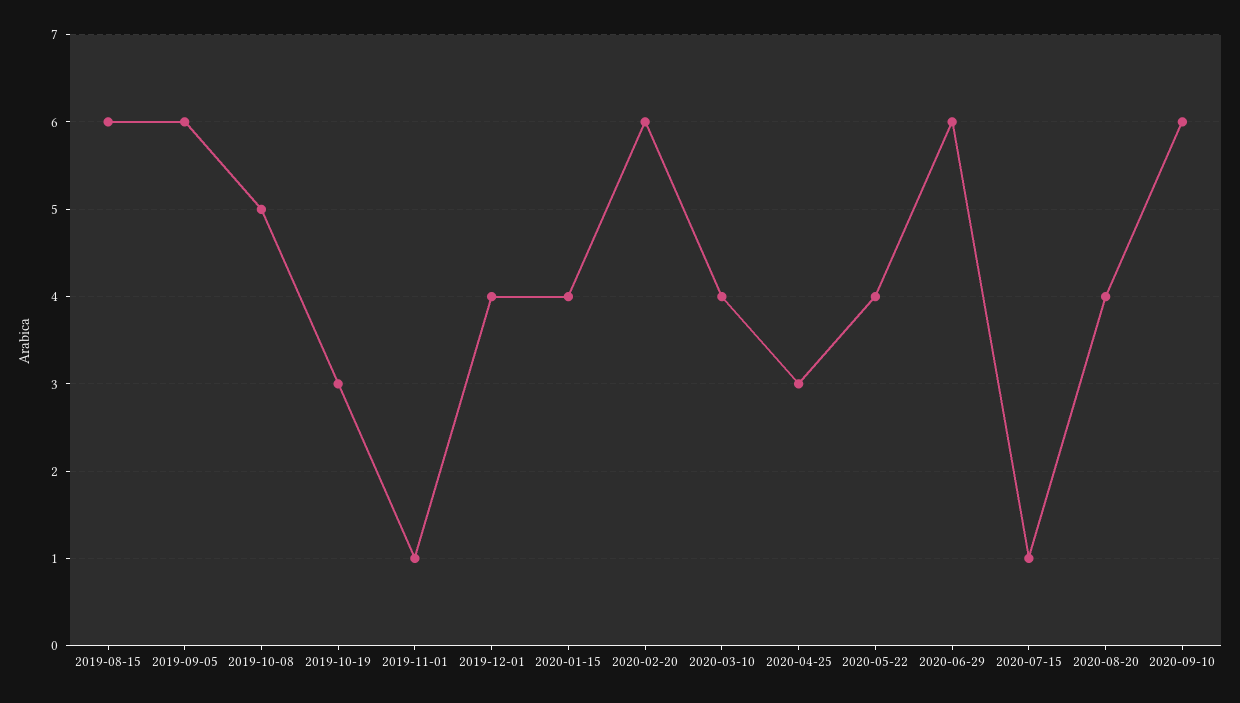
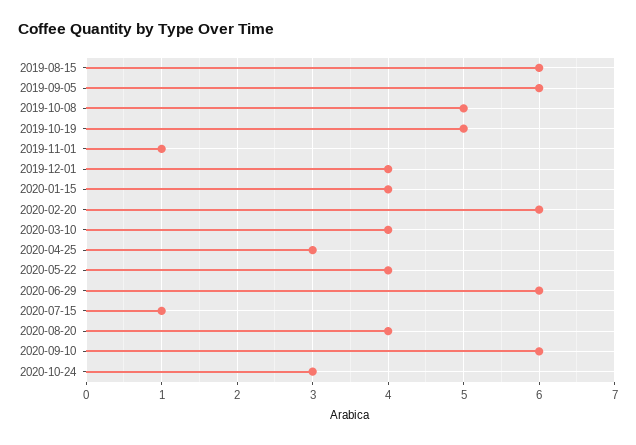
2019-10-19: 3 -> 5
2020-10-24: none -> 3

